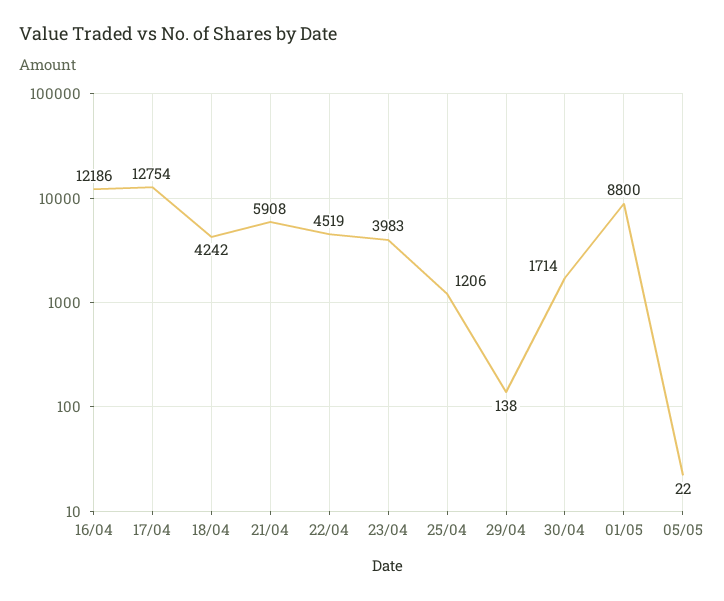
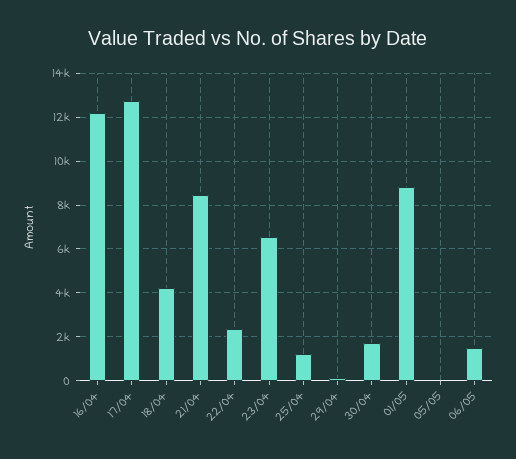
21/04: 5908 -> 8500
22/04: 4519 -> 2500
23/04: 3983 -> 6500
06/05: none -> 1500

